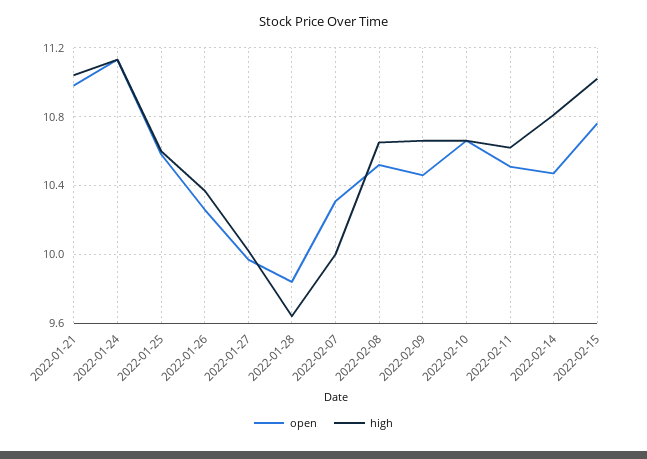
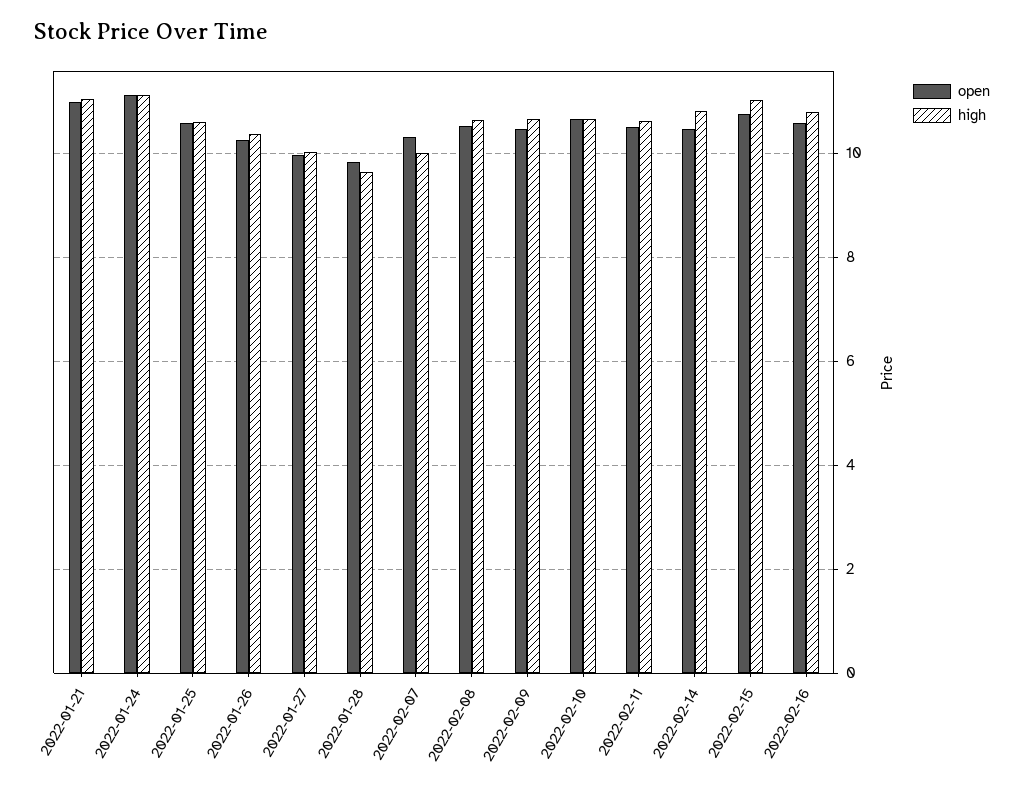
open, 2022-02-16: none -> 10.6
high, 2022-02-16: none -> 10.8

